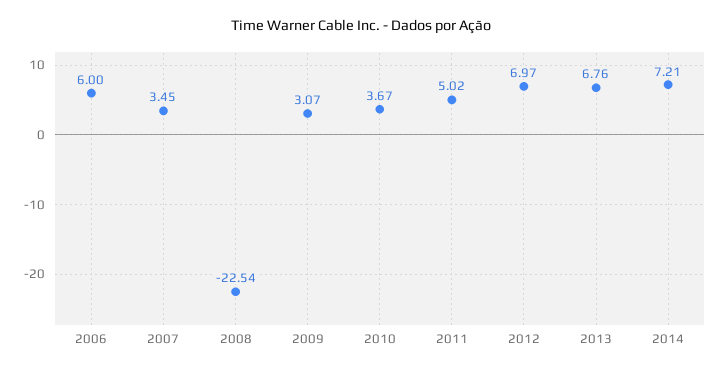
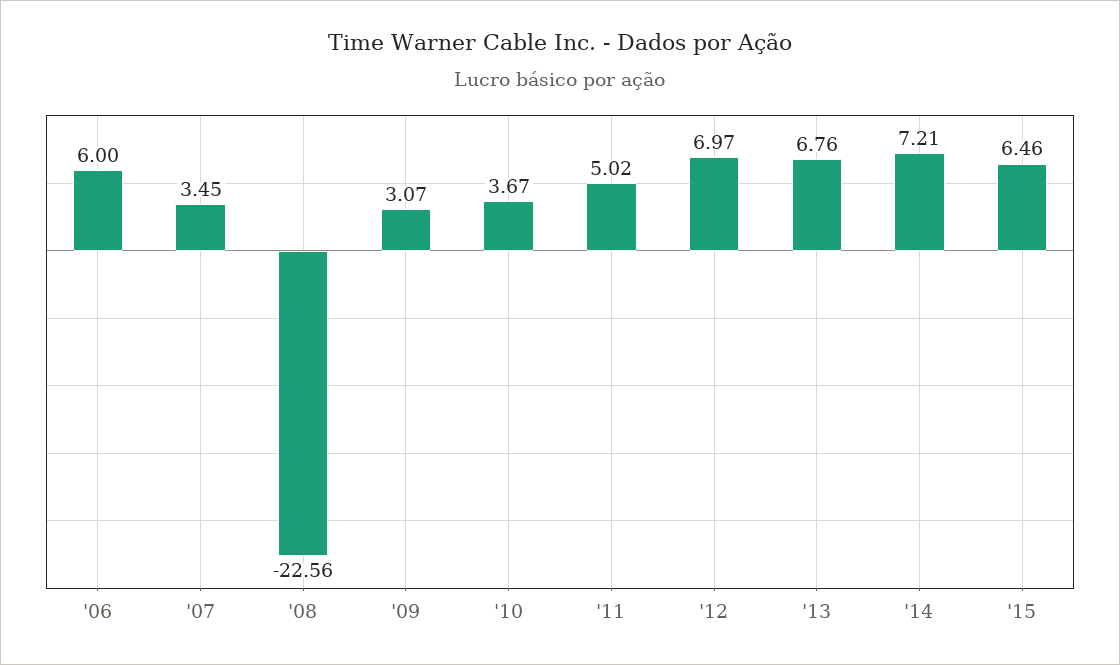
2008: -22.54 -> -22.56
'15: none -> 6.46

